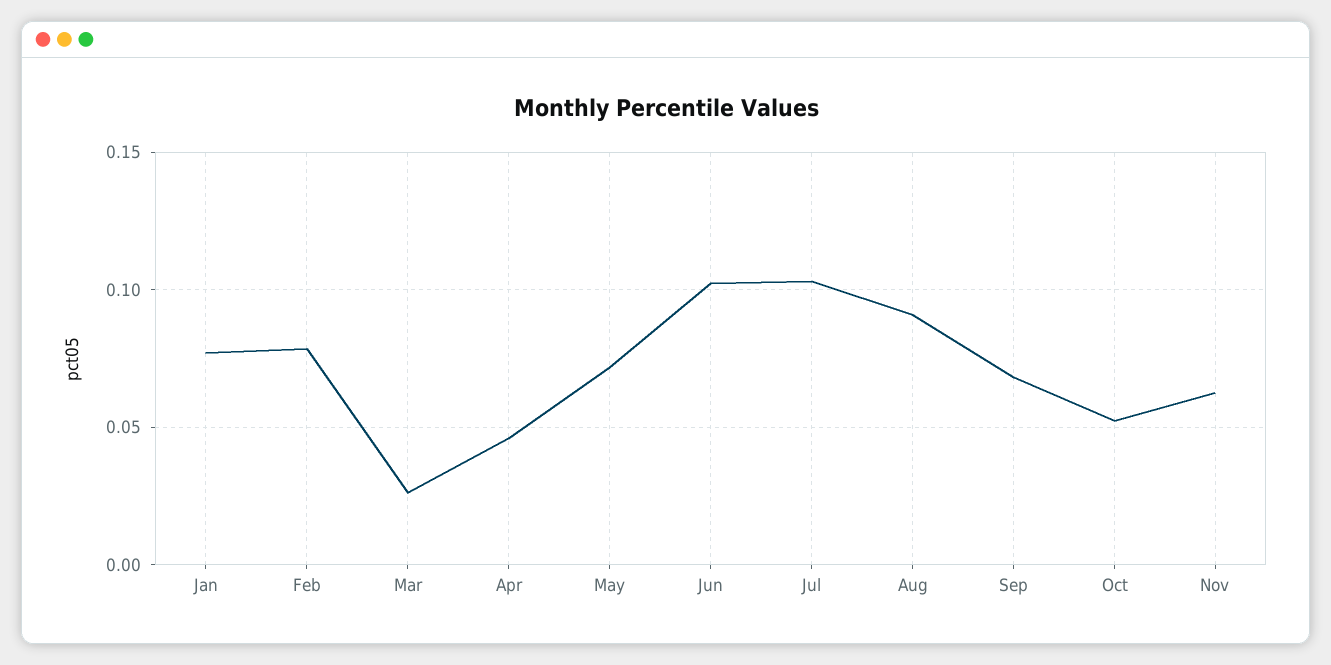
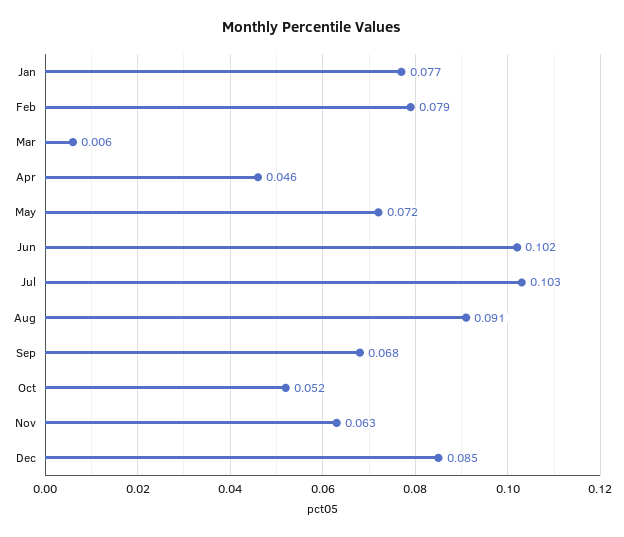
Mar: 0.025 -> 0.006
Dec: none -> 0.085

